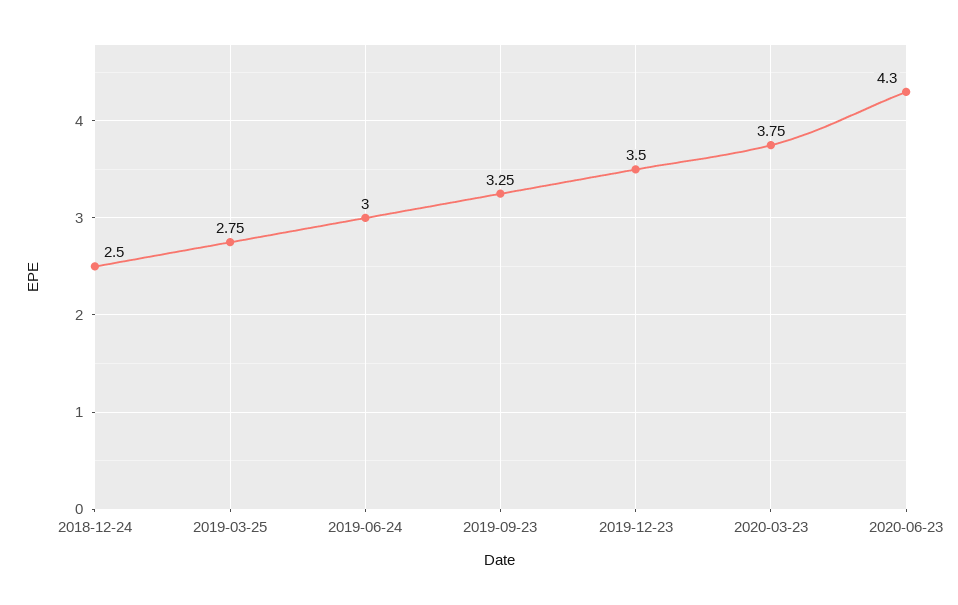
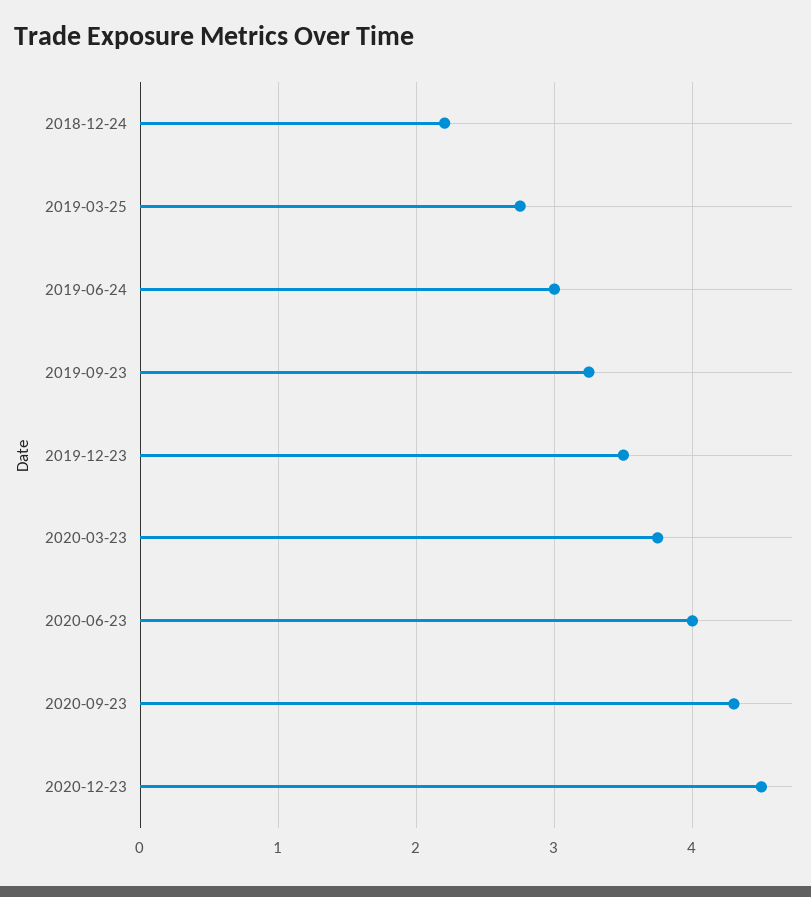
2018-12-24: 2.5 -> 2.2
2020-06-23: 4.3 -> 4
2020-09-23: none -> 4.3
2020-12-23: none -> 4.5

